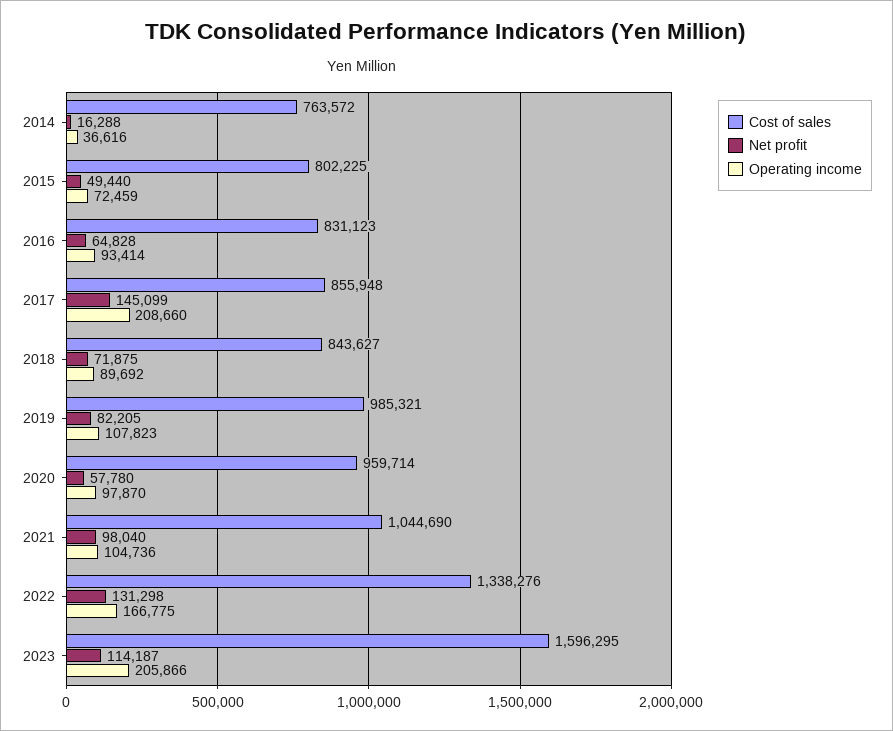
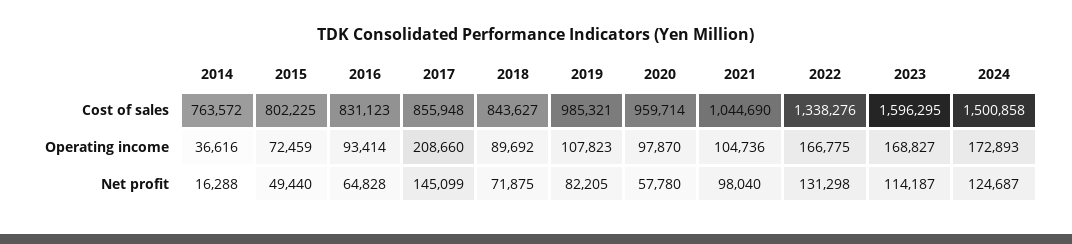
Operating income, 2023: 205866 -> 168827
Cost of sales, 2024: none -> 1500858
Operating income, 2024: none -> 172893
Net profit, 2024: none -> 124687

